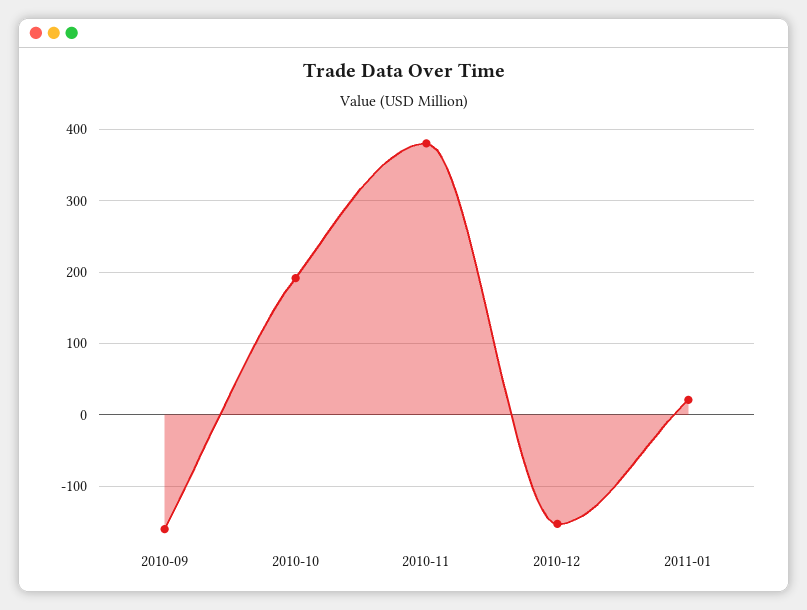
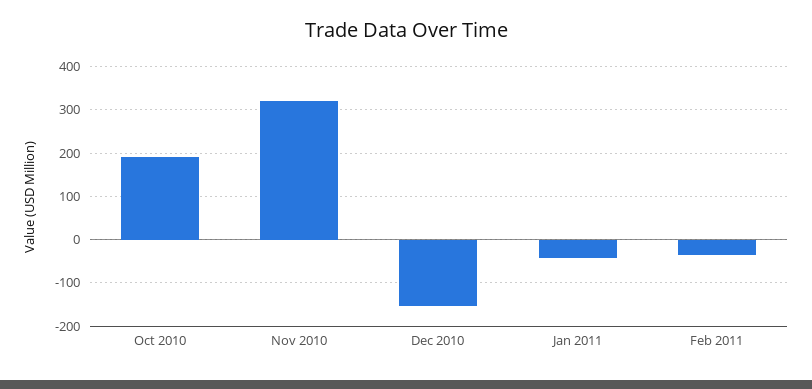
2010-09: -160 -> none
2010-11: 380 -> 320
2011-01: 20 -> -40
Feb 2011: none -> -40

